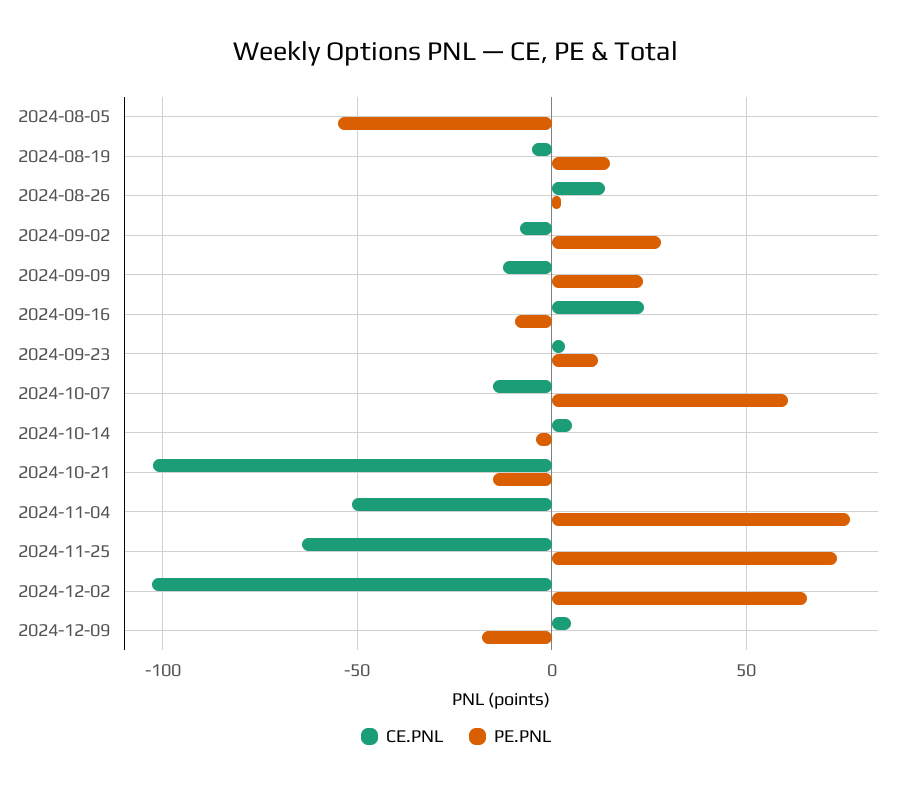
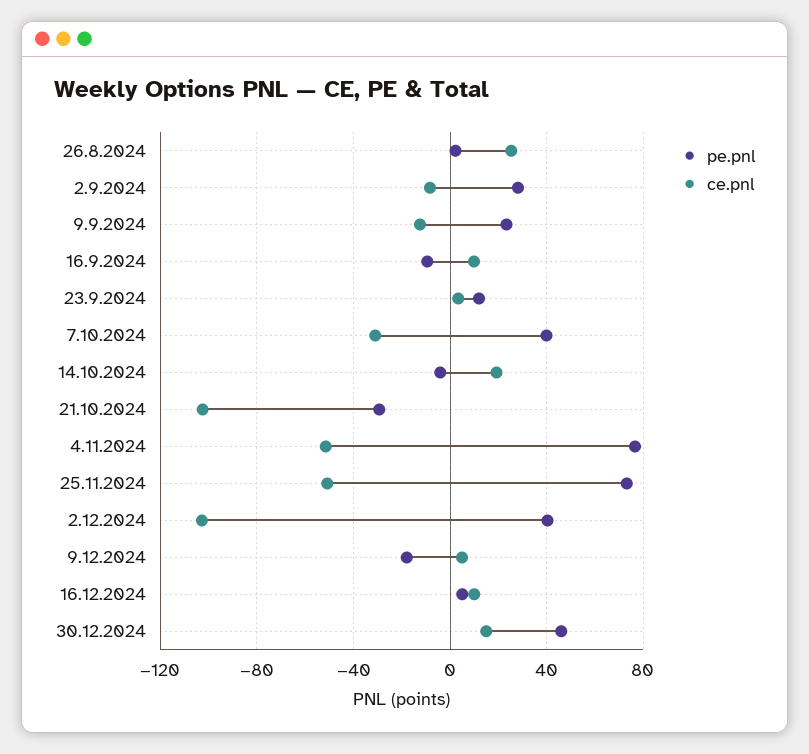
CE.PNL, 2024-08-05: 0 -> none
PE.PNL, 2024-08-05: -55 -> none
CE.PNL, 2024-08-19: -5 -> none
PE.PNL, 2024-08-19: 15 -> none
CE.PNL, 2024-08-26: 15 -> 25
CE.PNL, 2024-09-16: 25 -> 10
CE.PNL, 2024-10-07: -15 -> -30
PE.PNL, 2024-10-07: 60 -> 40
CE.PNL, 2024-10-14: 5 -> 20
PE.PNL, 2024-10-21: -15 -> -30
CE.PNL, 2024-11-25: -65 -> -50
PE.PNL, 2024-12-02: 65 -> 40
PE.PNL, 16.12.2024: none -> 5
CE.PNL, 16.12.2024: none -> 10
PE.PNL, 30.12.2024: none -> 45
CE.PNL, 30.12.2024: none -> 15

